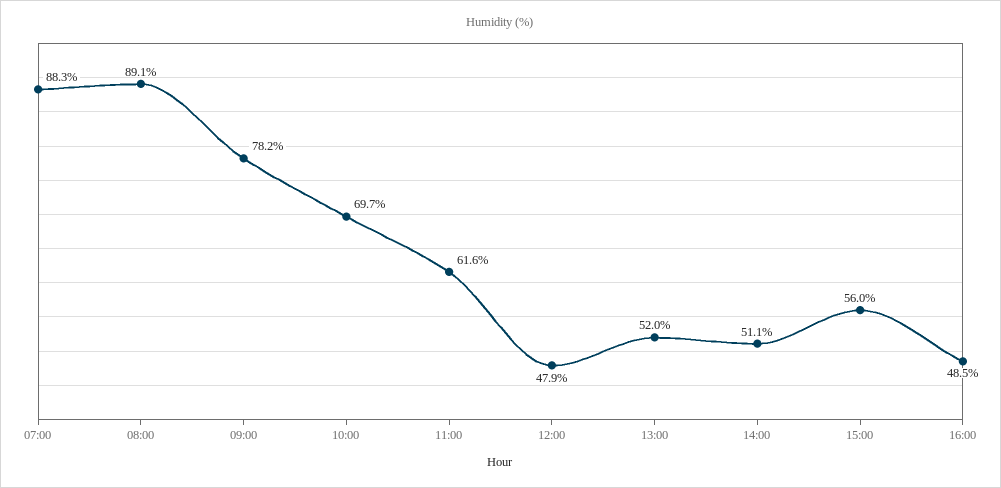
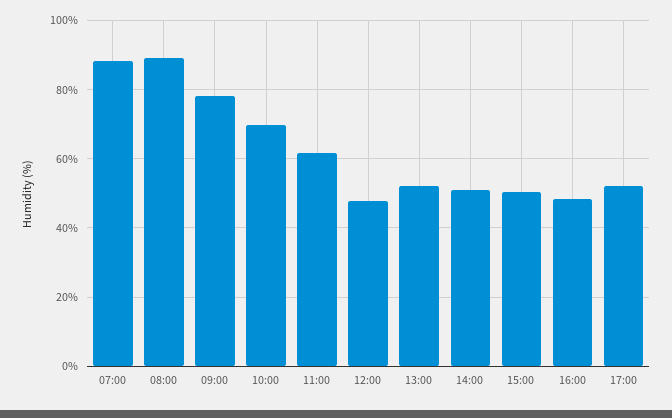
15:00: 56 -> 50
17:00: none -> 52

